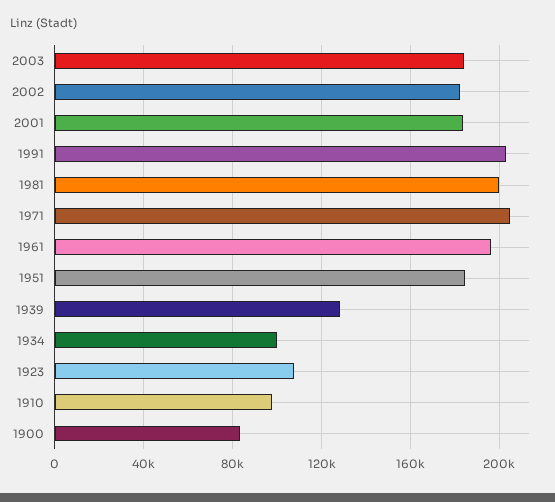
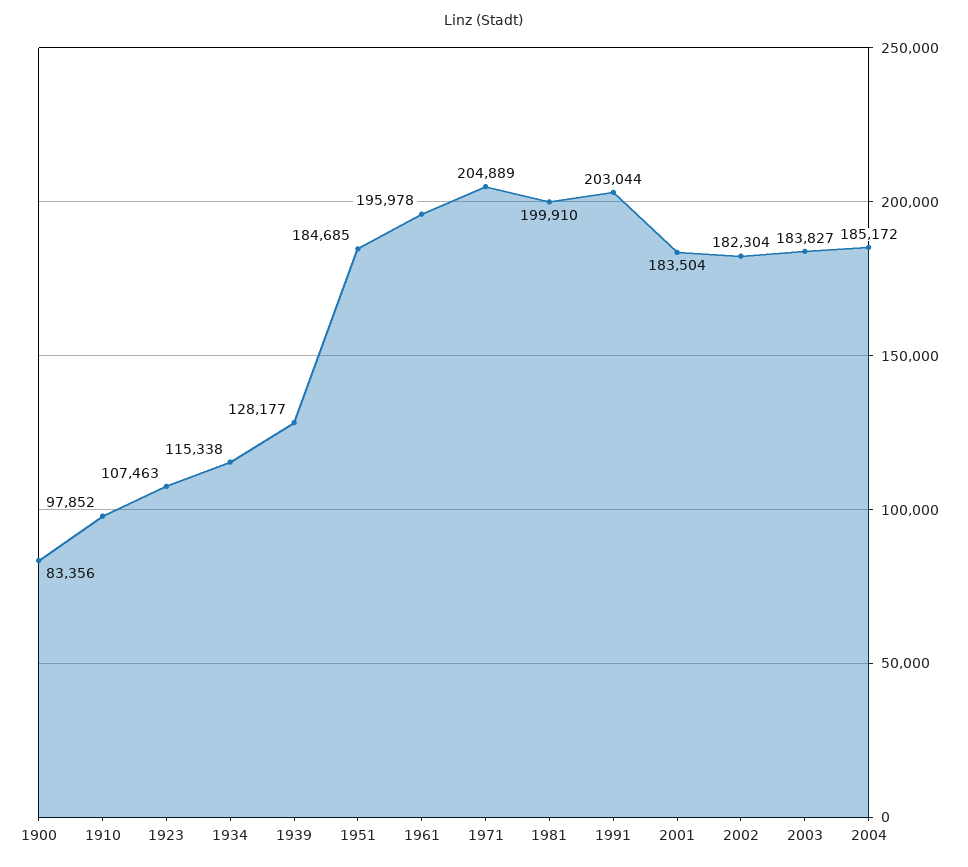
1934: 100000 -> 115338
2004: none -> 185172

